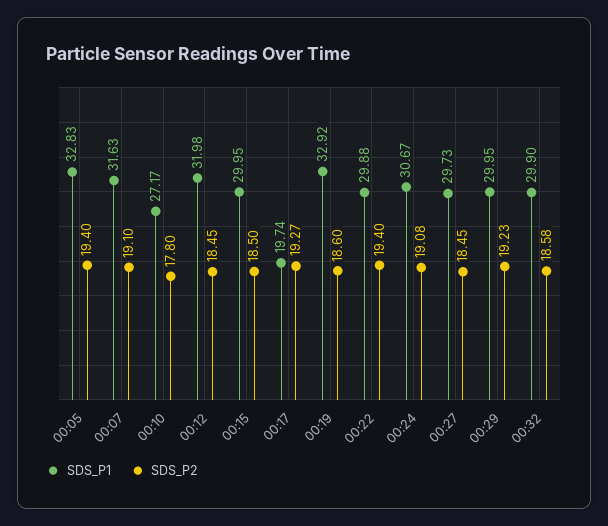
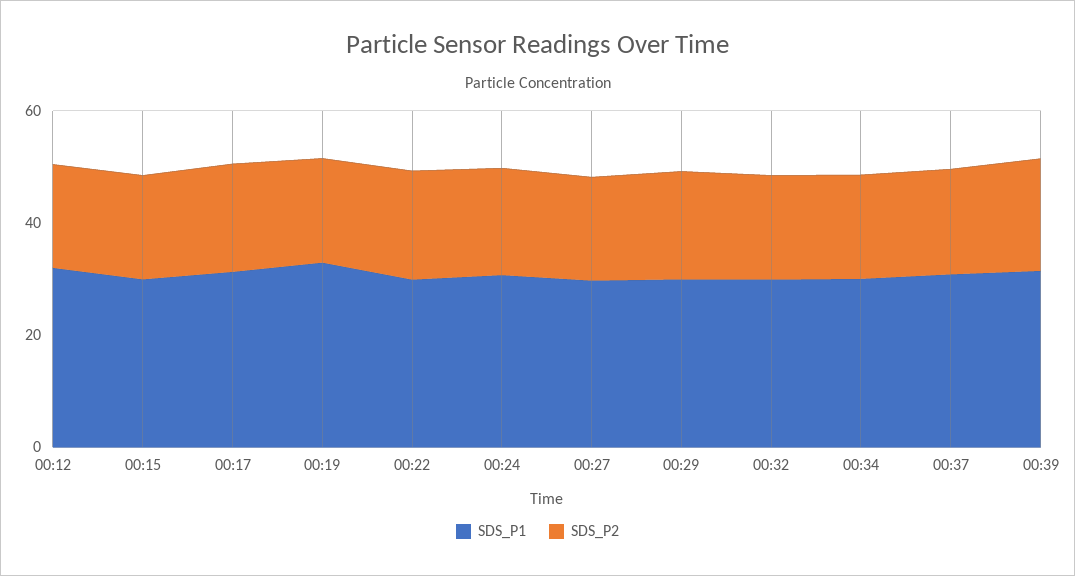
SDS_P1, 00:05: 32.83 -> none
SDS_P2, 00:05: 19.4 -> none
SDS_P1, 00:07: 31.63 -> none
SDS_P2, 00:07: 19.1 -> none
SDS_P1, 00:10: 27.17 -> none
SDS_P2, 00:10: 17.8 -> none
SDS_P1, 00:17: 19.74 -> 30
SDS_P1, 00:34: none -> 30
SDS_P2, 00:34: none -> 20
SDS_P1, 00:37: none -> 30
SDS_P2, 00:37: none -> 20
SDS_P1, 00:39: none -> 30
SDS_P2, 00:39: none -> 20

